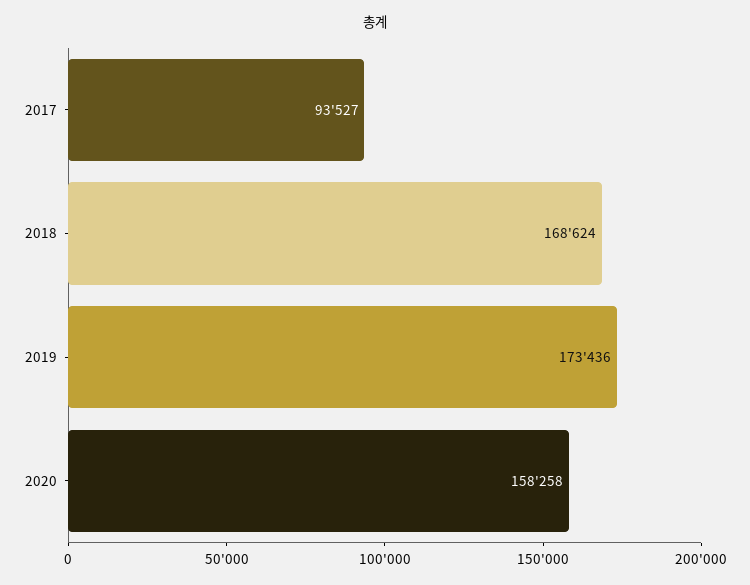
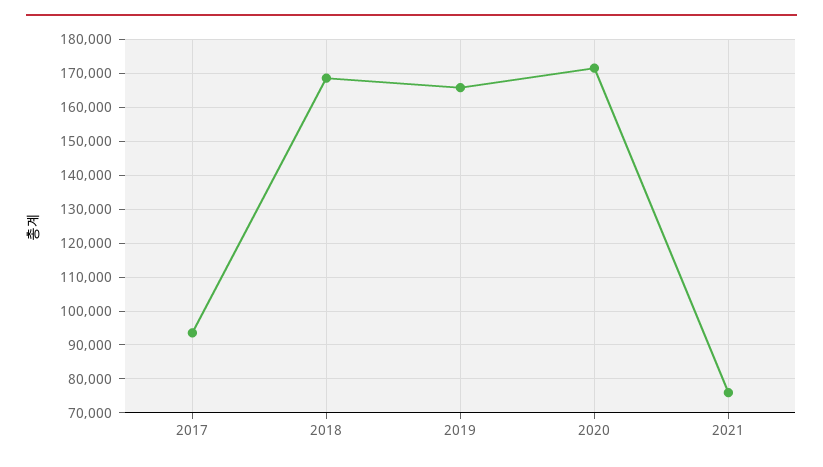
2019: 173436 -> 166000
2020: 158258 -> 172000
2021: none -> 76000

